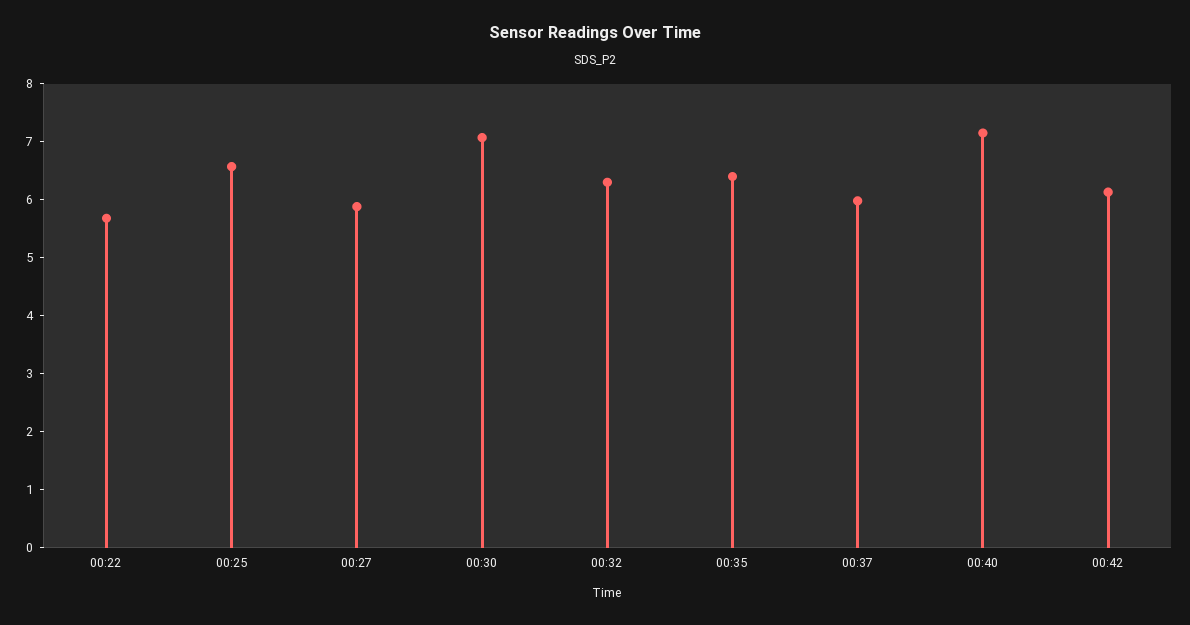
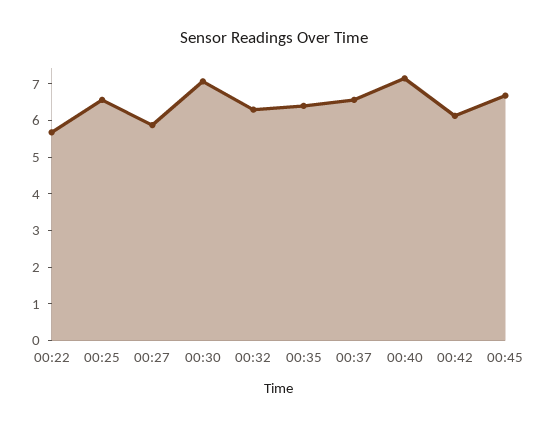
00:37: 6 -> 6.5
00:45: none -> 6.75

